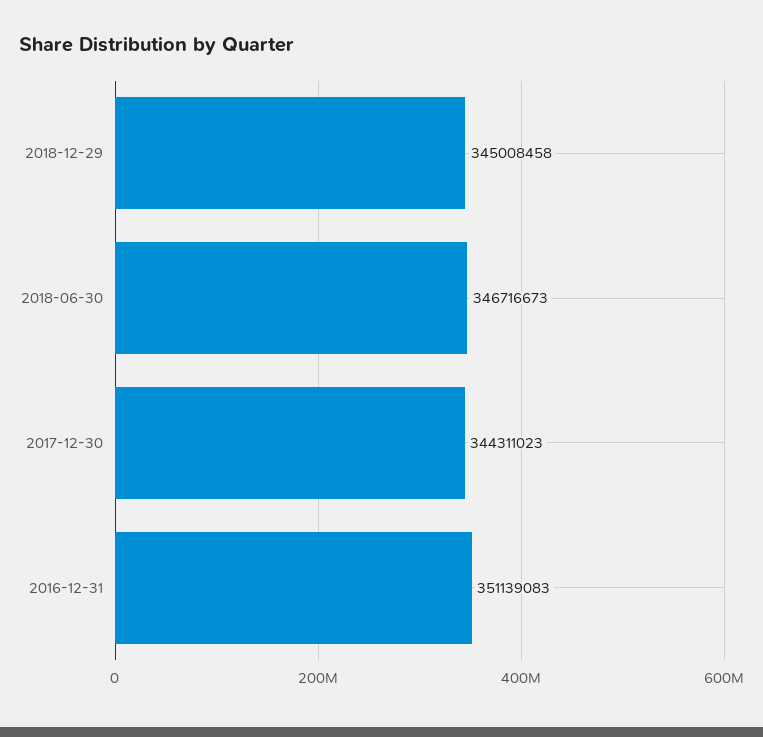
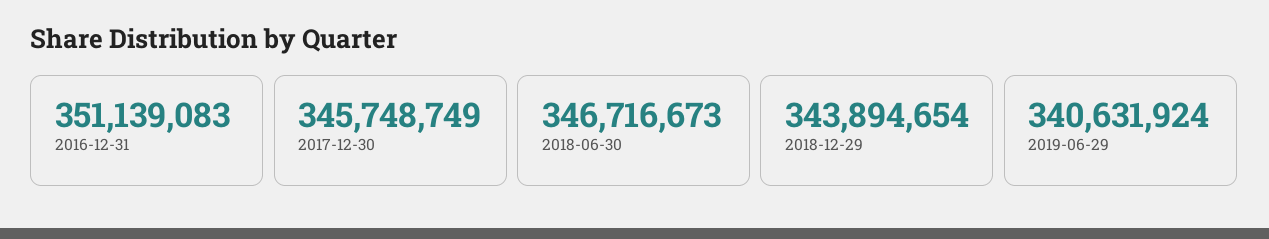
2018-12-29: 345008458 -> 343894654
2017-12-30: 344311023 -> 345748749
2019-06-29: none -> 340631924

